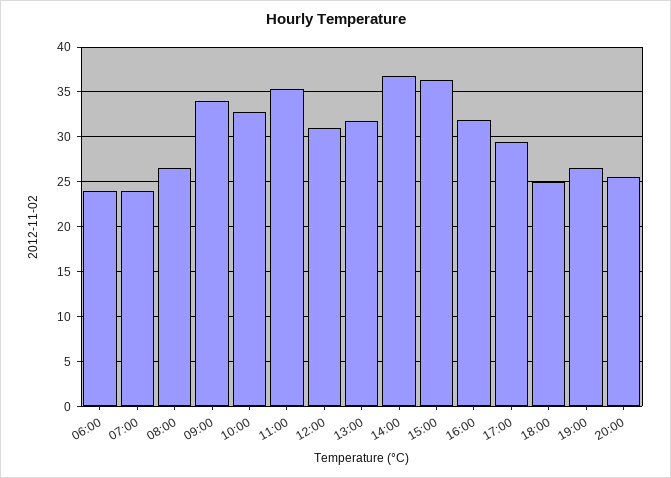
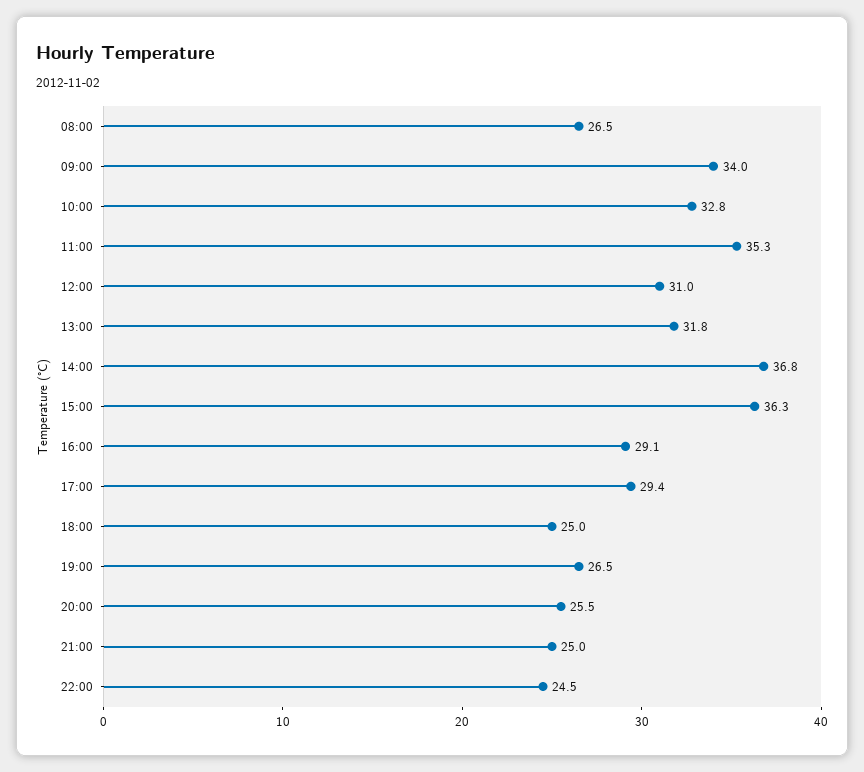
06:00: 24 -> none
07:00: 24 -> none
16:00: 32 -> 29.1
21:00: none -> 25
22:00: none -> 24.5

